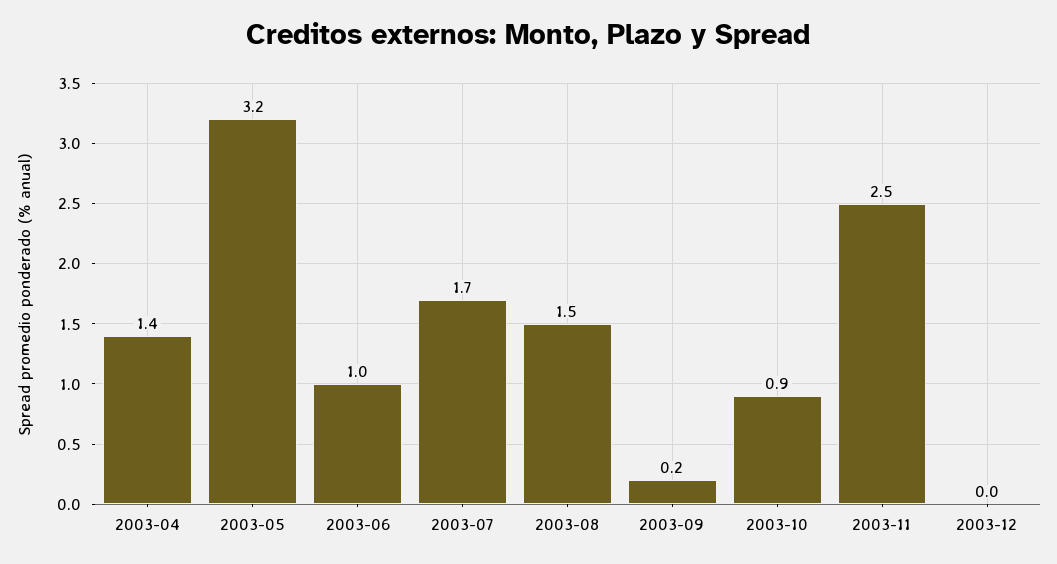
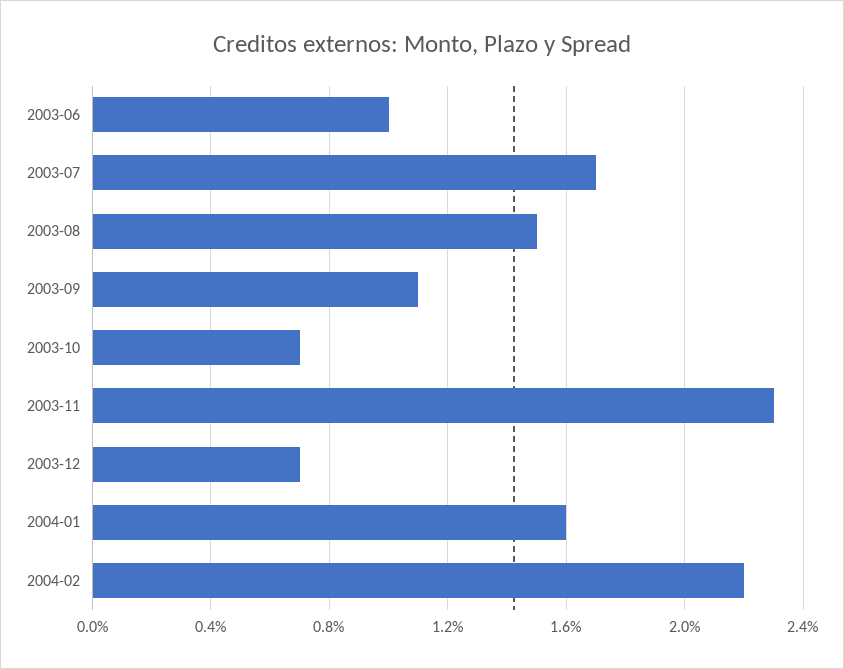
2003-04: 1.4 -> none
2003-05: 3.2 -> none
2003-09: 0.2 -> 1.1
2003-10: 0.9 -> 0.7
2003-11: 2.5 -> 2.3
2003-12: 0 -> 0.7
2004-01: none -> 1.6
2004-02: none -> 2.2

